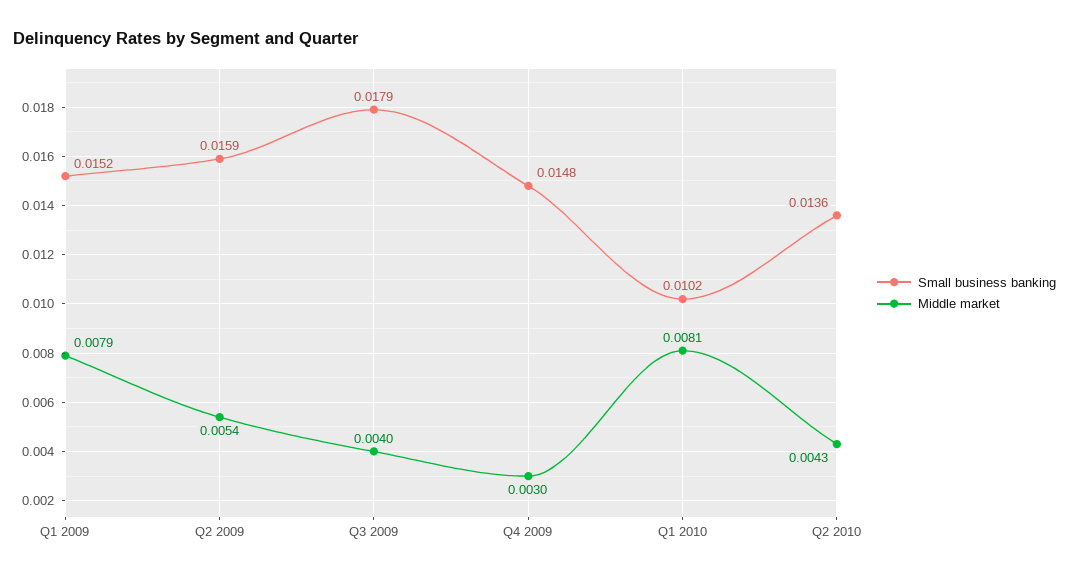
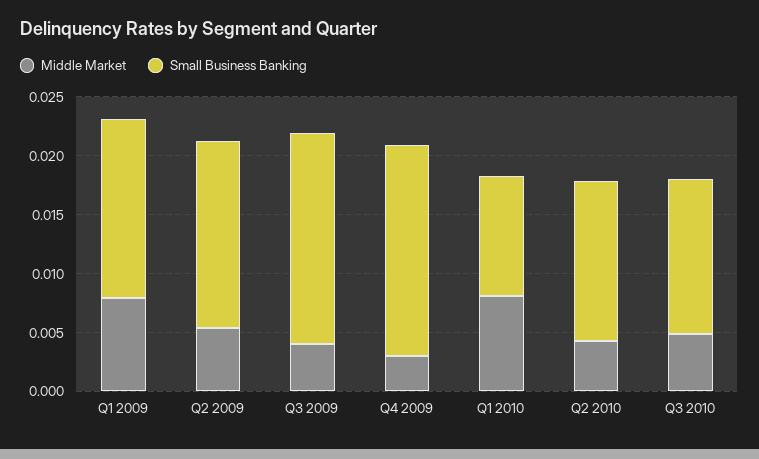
Small business banking, Q4 2009: 0.0148 -> 0.018
Middle market, Q3 2010: none -> 0.005
Small business banking, Q3 2010: none -> 0.013

